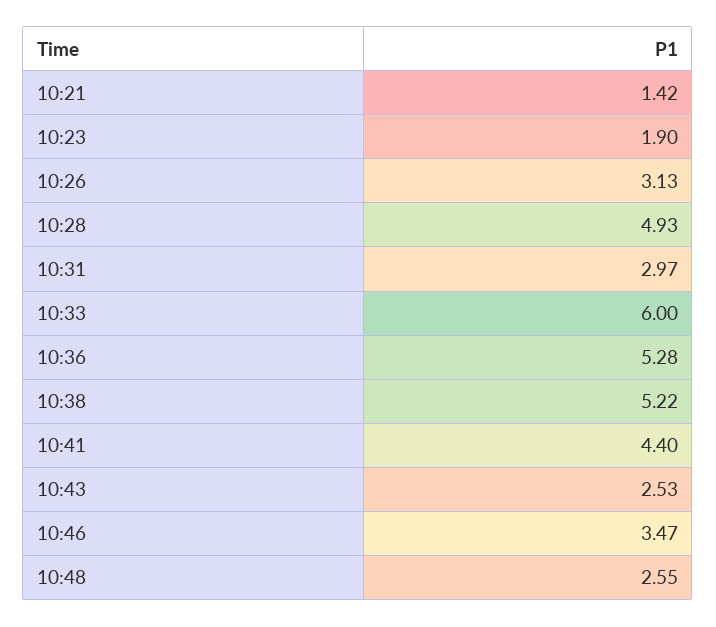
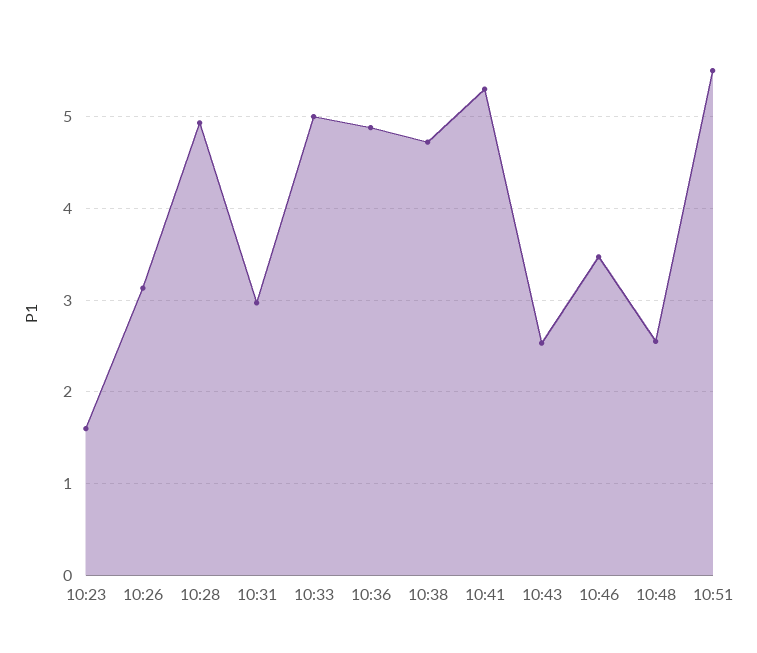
10:21: 1.42 -> none
10:23: 1.9 -> 1.6
10:33: 6 -> 5
10:36: 5.28 -> 4.9
10:38: 5.22 -> 4.7
10:41: 4.4 -> 5.3
10:51: none -> 5.5

